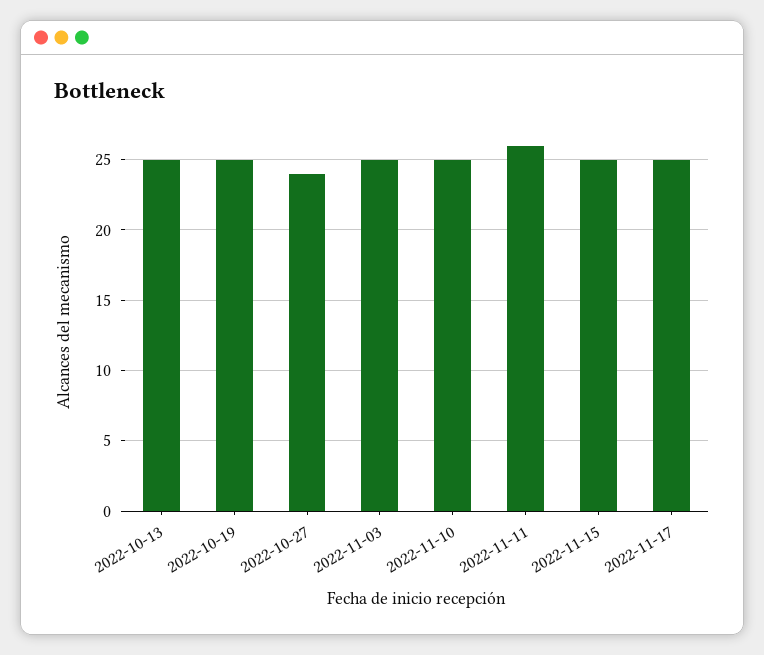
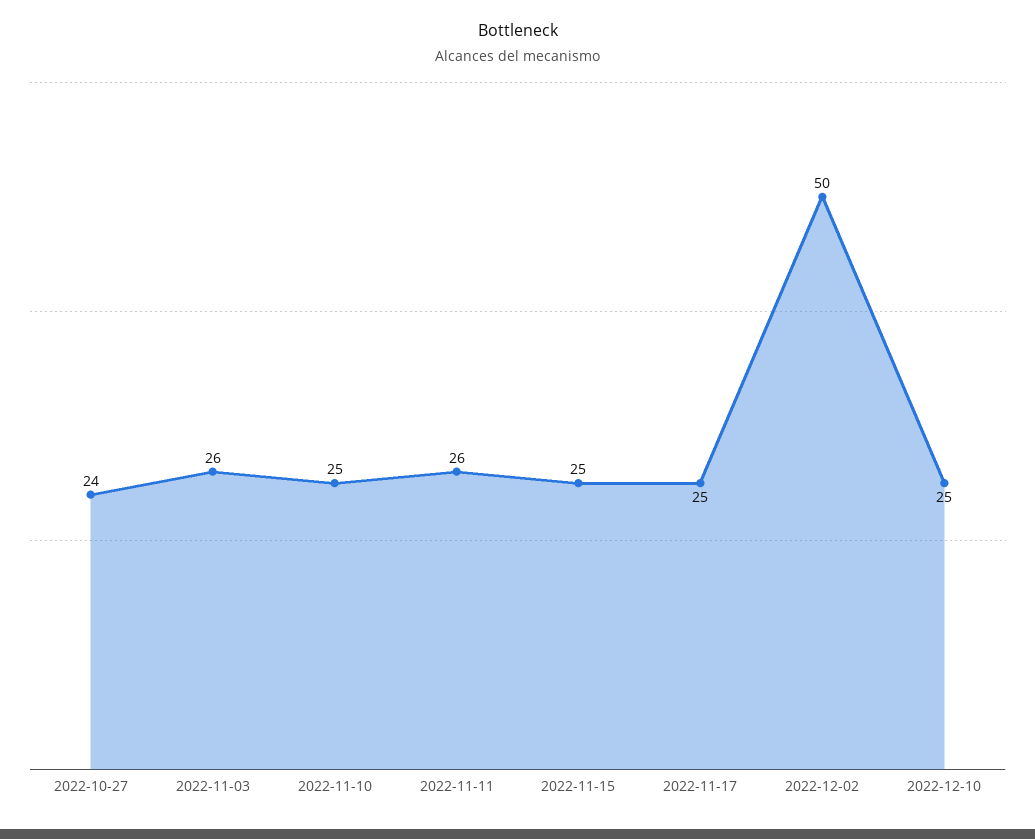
2022-10-13: 25 -> none
2022-10-19: 25 -> none
2022-11-03: 25 -> 26
2022-12-02: none -> 50
2022-12-10: none -> 25

